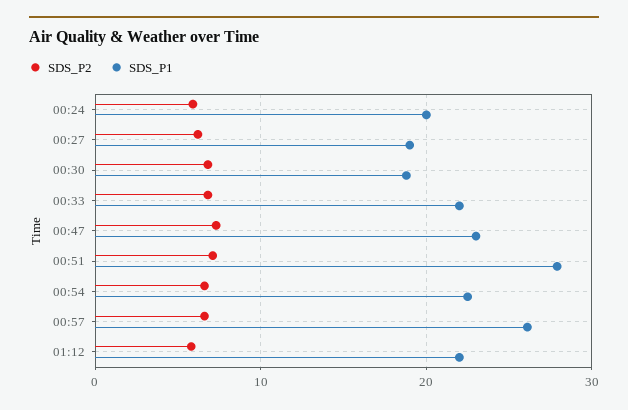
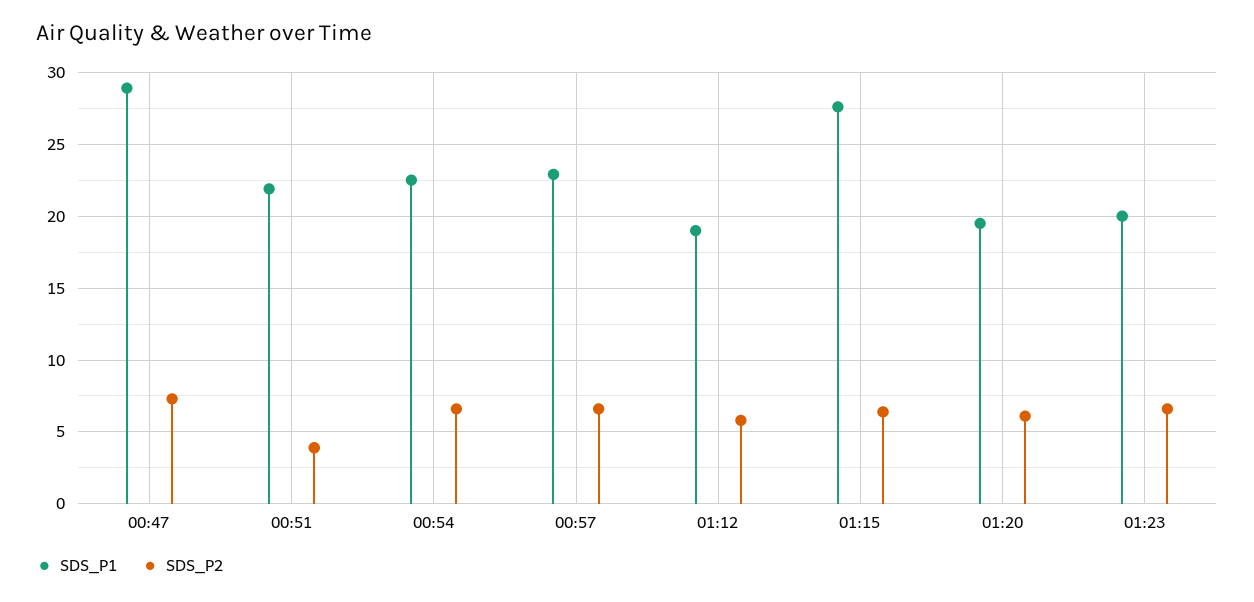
SDS_P2, 00:24: 6 -> none
SDS_P1, 00:24: 20 -> none
SDS_P2, 00:27: 6 -> none
SDS_P1, 00:27: 19 -> none
SDS_P2, 00:30: 7 -> none
SDS_P1, 00:30: 19 -> none
SDS_P2, 00:33: 7 -> none
SDS_P1, 00:33: 22 -> none
SDS_P1, 00:47: 23 -> 29
SDS_P2, 00:51: 7 -> 4
SDS_P1, 00:51: 28 -> 22
SDS_P1, 00:57: 26 -> 23
SDS_P1, 01:12: 22 -> 19
SDS_P1, 01:15: none -> 27.5
SDS_P2, 01:15: none -> 6.5
SDS_P1, 01:20: none -> 19.5
SDS_P2, 01:20: none -> 6
SDS_P1, 01:23: none -> 20
SDS_P2, 01:23: none -> 6.5

